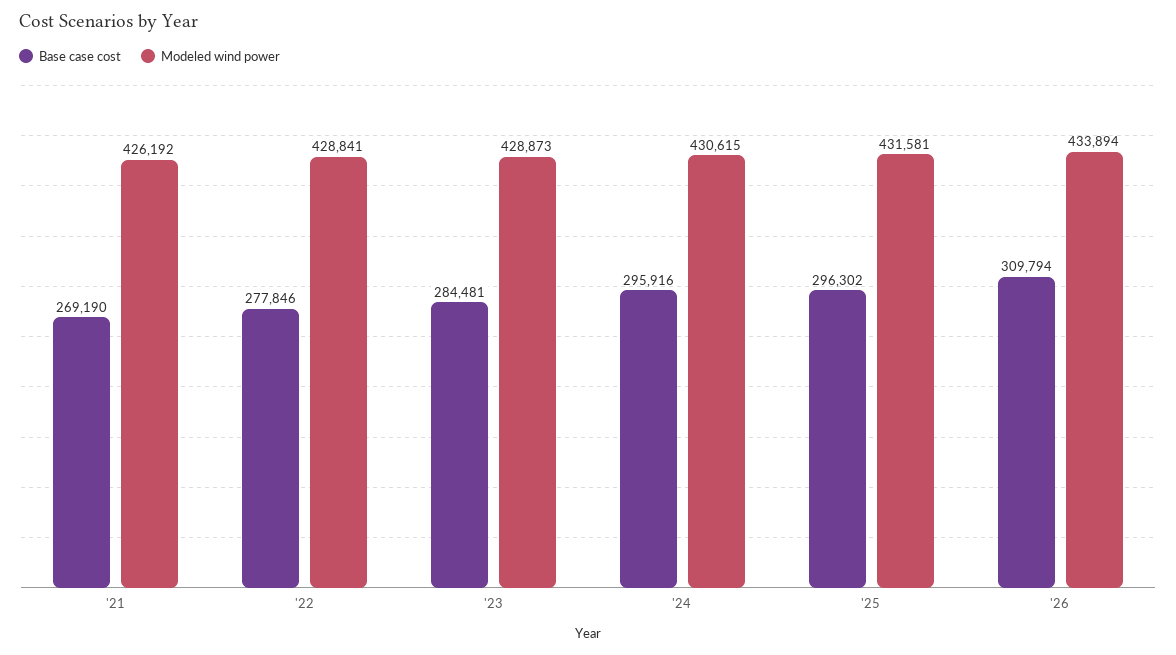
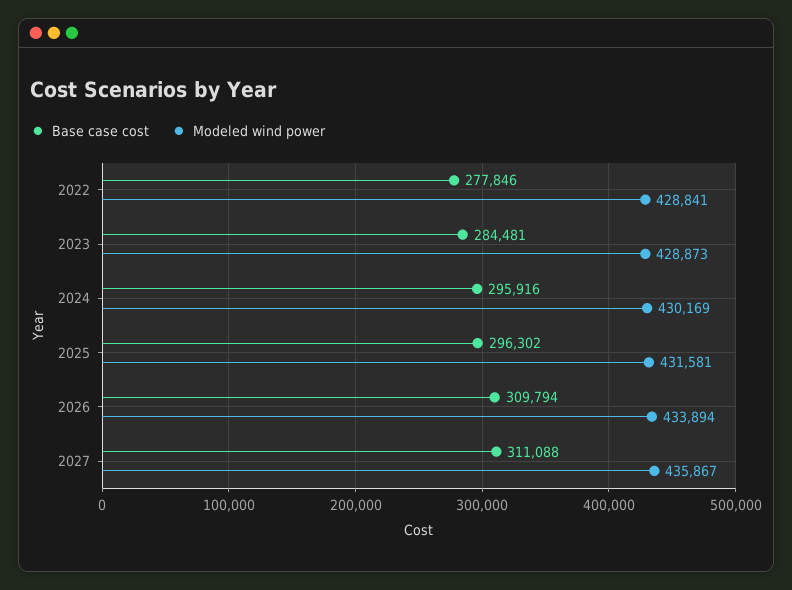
Base case cost, '21: 269190 -> none
Modeled wind power, '21: 426192 -> none
Modeled wind power, '24: 430615 -> 430169
Base case cost, 2027: none -> 311088
Modeled wind power, 2027: none -> 435867

